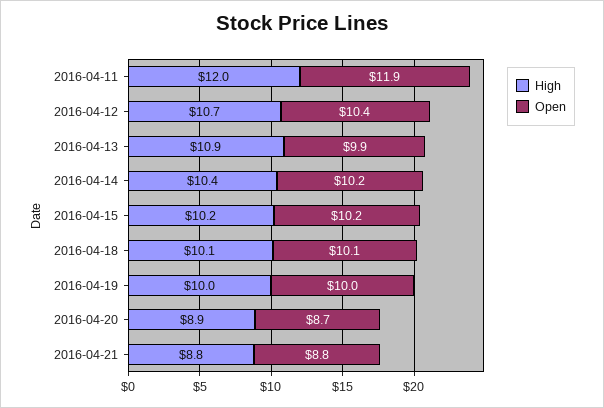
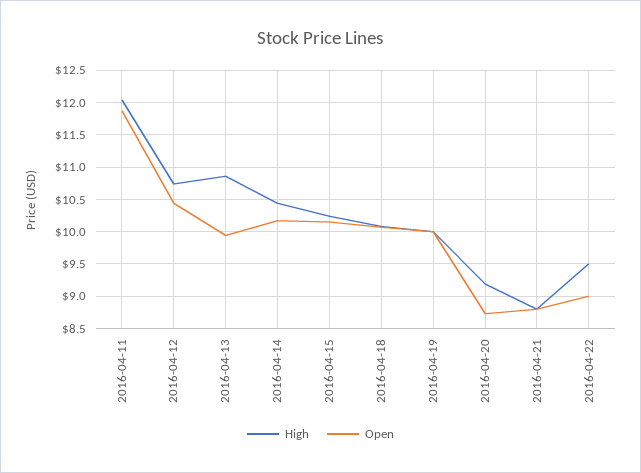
High, 2016-04-20: 8.9 -> 9.2
High, 2016-04-22: none -> 9.5
Open, 2016-04-22: none -> 9

